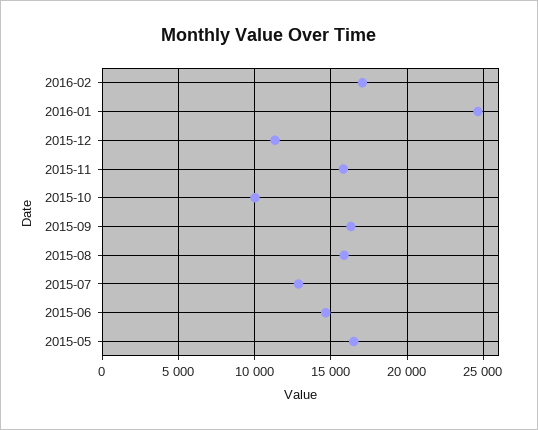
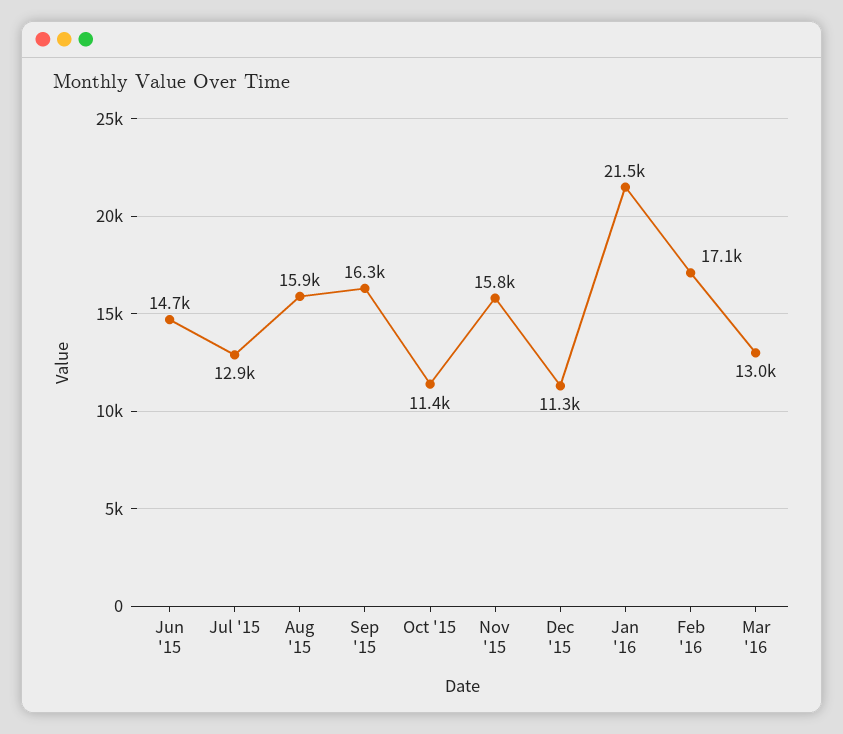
2016-01: 24500 -> 21500
2015-10: 10000 -> 11400
2015-05: 16500 -> none
Mar '16: none -> 13000

